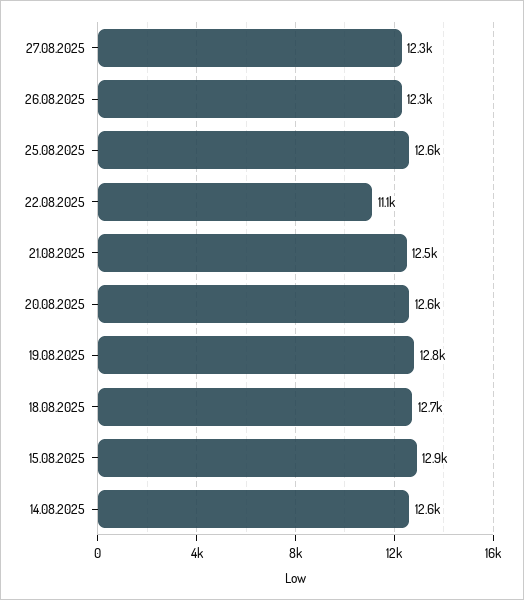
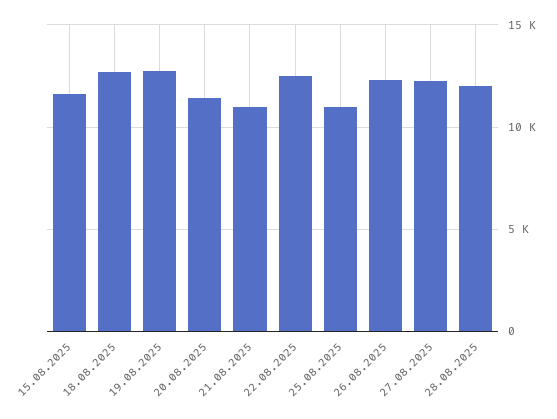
25.08.2025: 12600 -> 11000
22.08.2025: 11100 -> 12500
21.08.2025: 12500 -> 11000
20.08.2025: 12600 -> 11500
15.08.2025: 12900 -> 11500
14.08.2025: 12600 -> none
28.08.2025: none -> 12000

